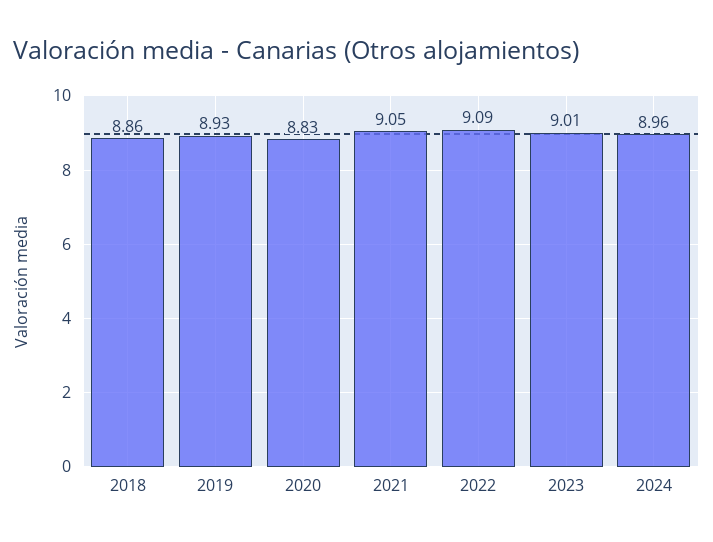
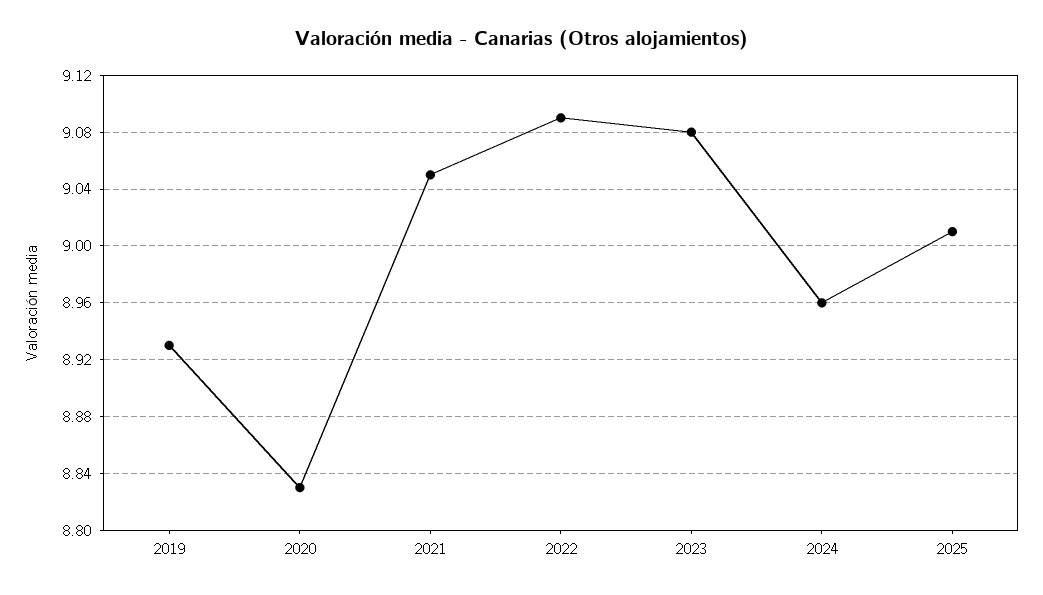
2018: 8.86 -> none
2023: 9.01 -> 9.08
2025: none -> 9.01

